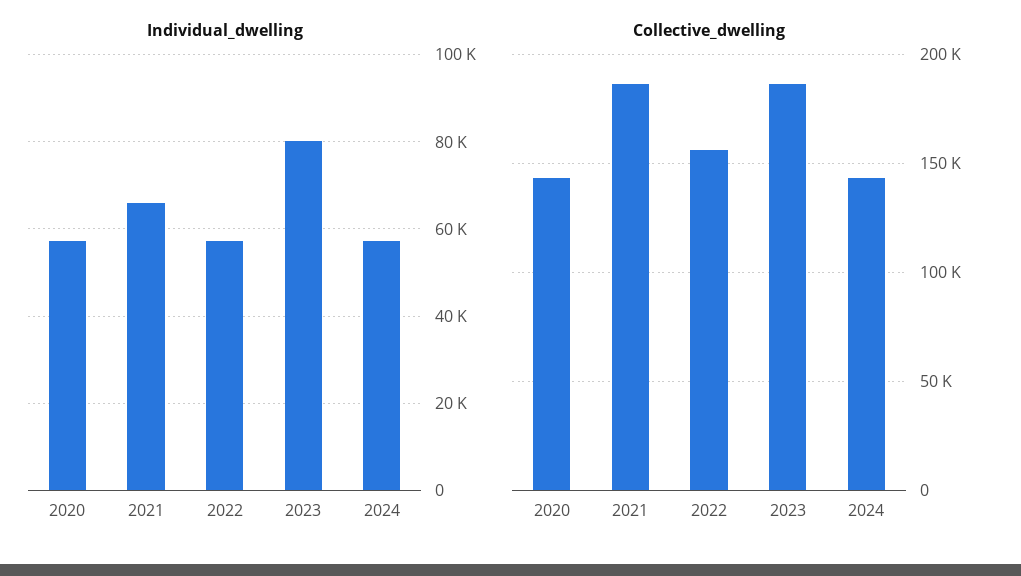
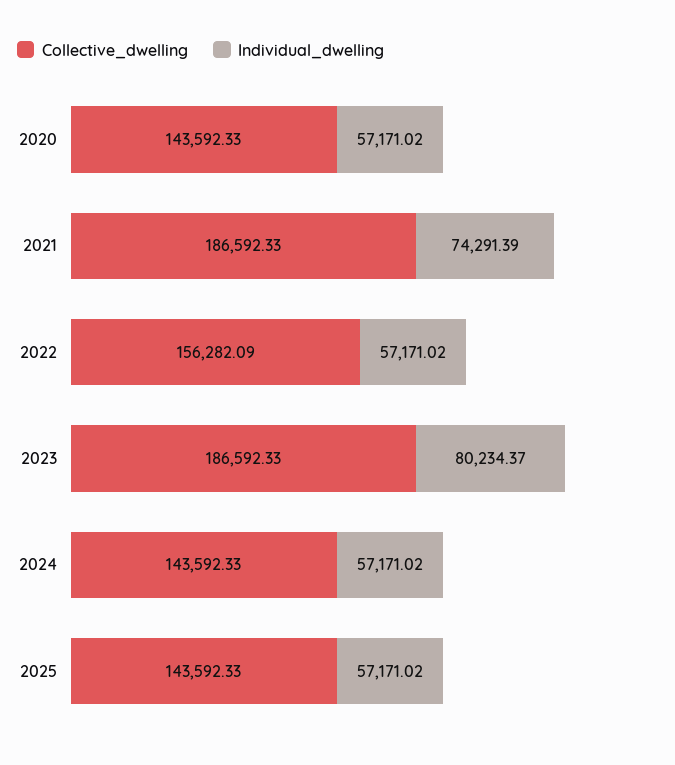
Individual_dwelling, 2021: 66000 -> 74291.39
Collective_dwelling, 2025: none -> 143592.33
Individual_dwelling, 2025: none -> 57171.02

